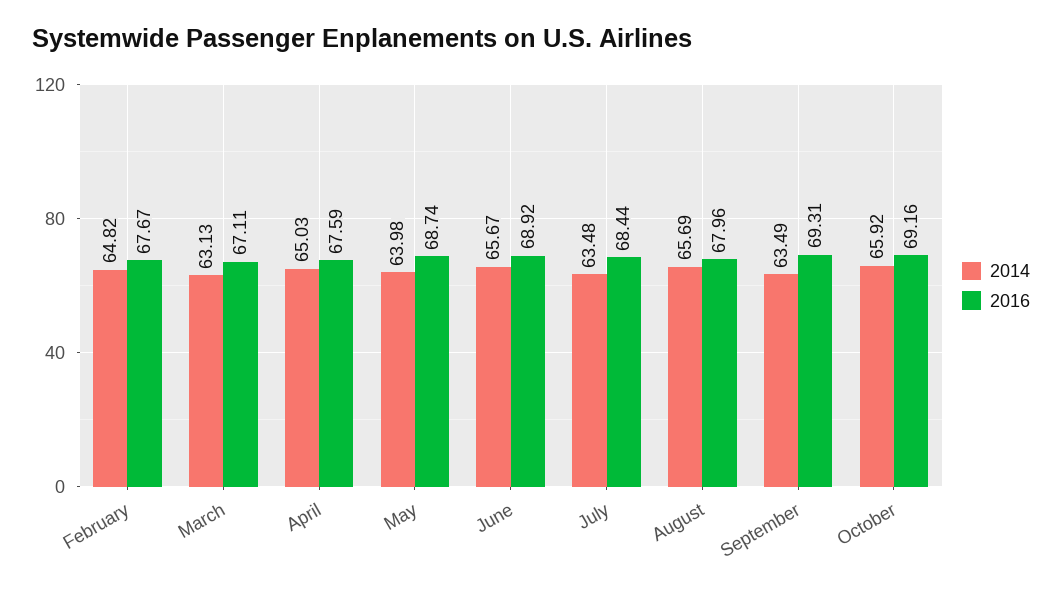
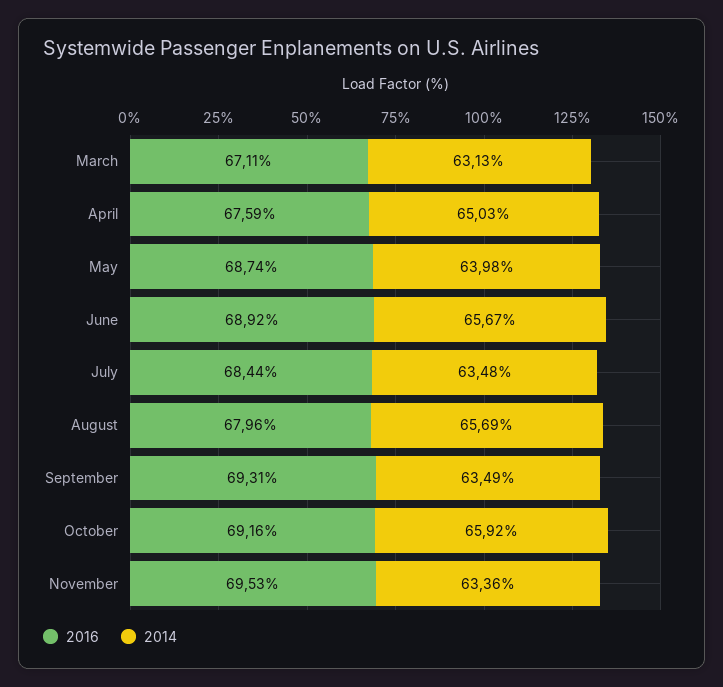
2014, February: 64.82 -> none
2016, February: 67.67 -> none
2016, November: none -> 69.53
2014, November: none -> 63.36

